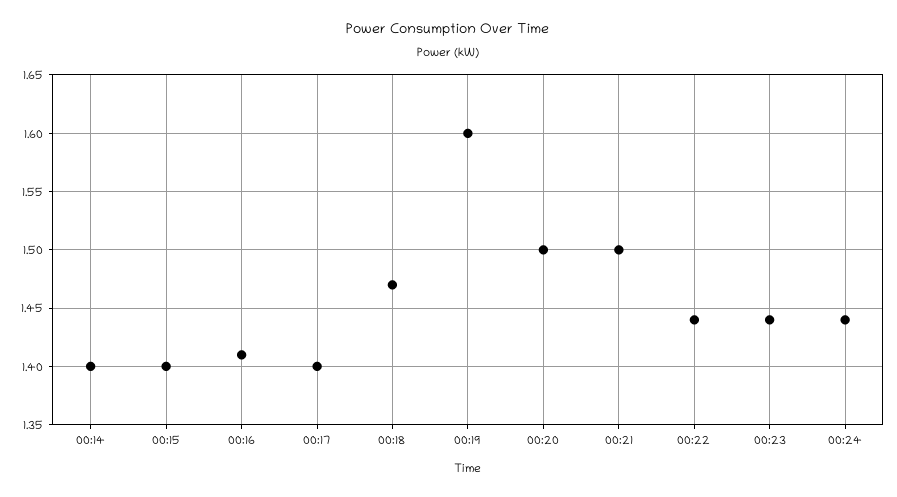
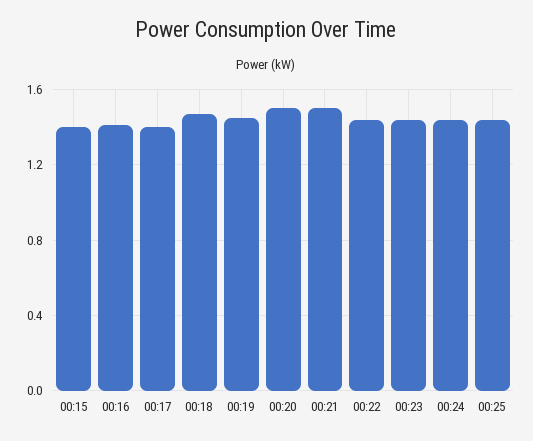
00:14: 1.4 -> none
00:19: 1.6 -> 1.45
00:25: none -> 1.45

